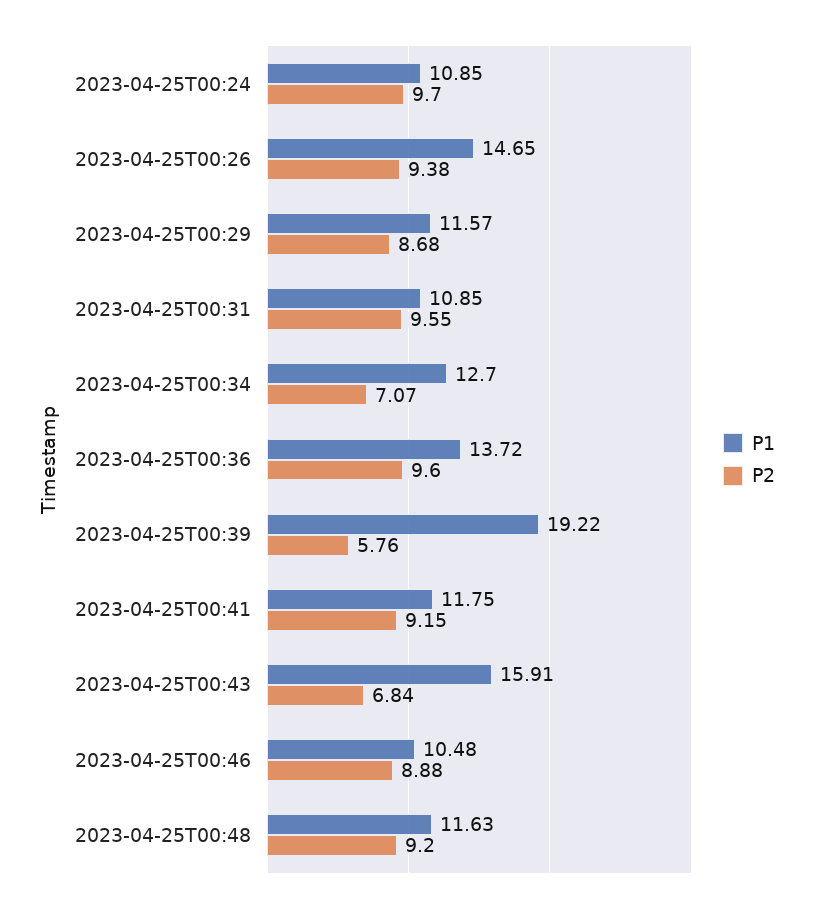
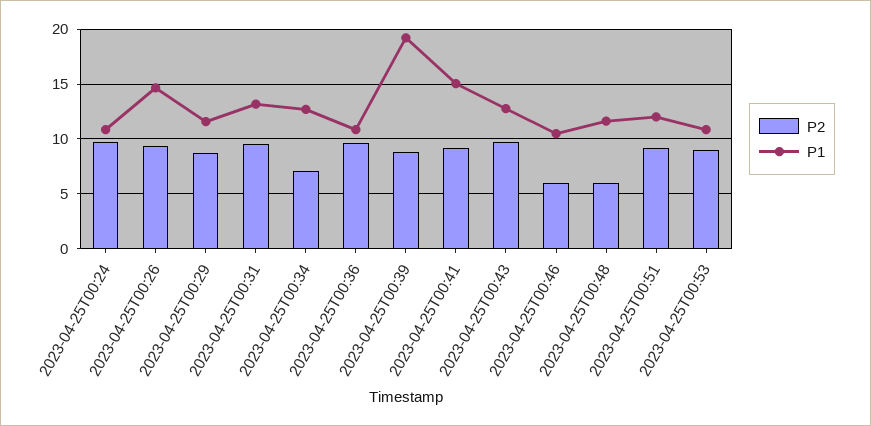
P1, 2023-04-25T00:31: 10.85 -> 13
P1, 2023-04-25T00:36: 13.72 -> 11
P2, 2023-04-25T00:39: 5.76 -> 9
P1, 2023-04-25T00:41: 11.75 -> 15
P1, 2023-04-25T00:43: 15.91 -> 13
P2, 2023-04-25T00:43: 6.84 -> 10
P2, 2023-04-25T00:46: 8.88 -> 6
P2, 2023-04-25T00:48: 9.2 -> 6
P2, 2023-04-25T00:51: none -> 9
P1, 2023-04-25T00:51: none -> 12
P2, 2023-04-25T00:53: none -> 9
P1, 2023-04-25T00:53: none -> 11

